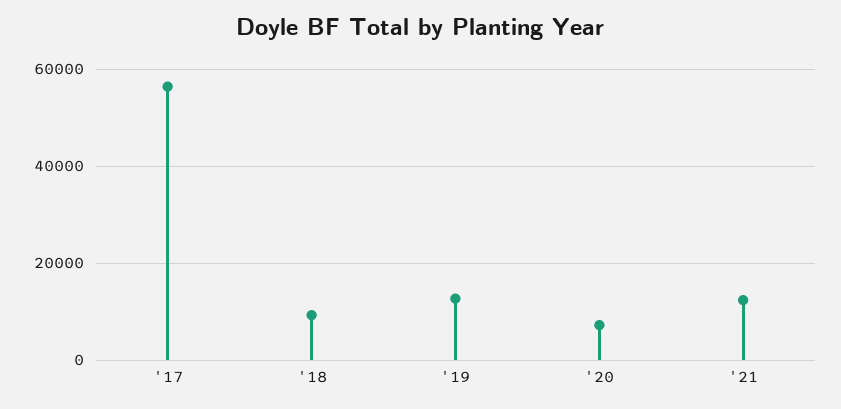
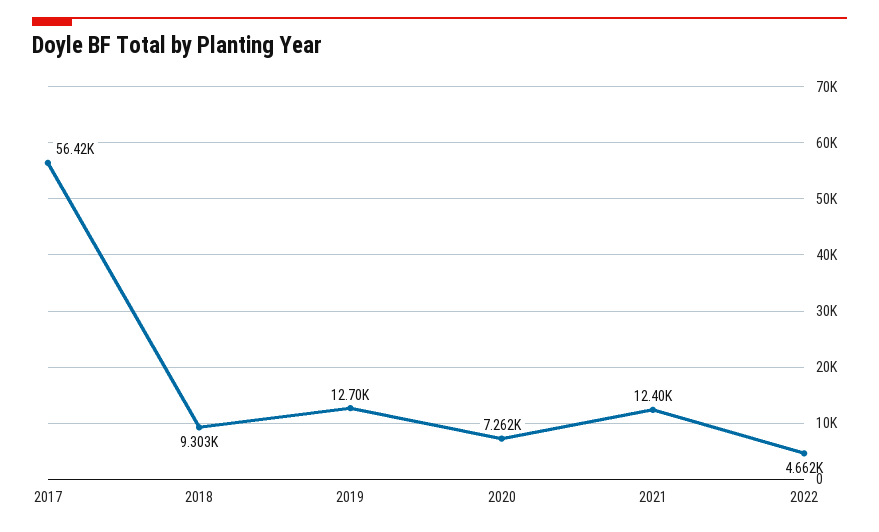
2022: none -> 4662

